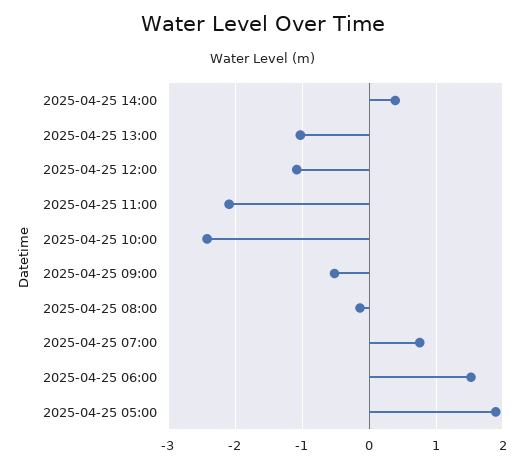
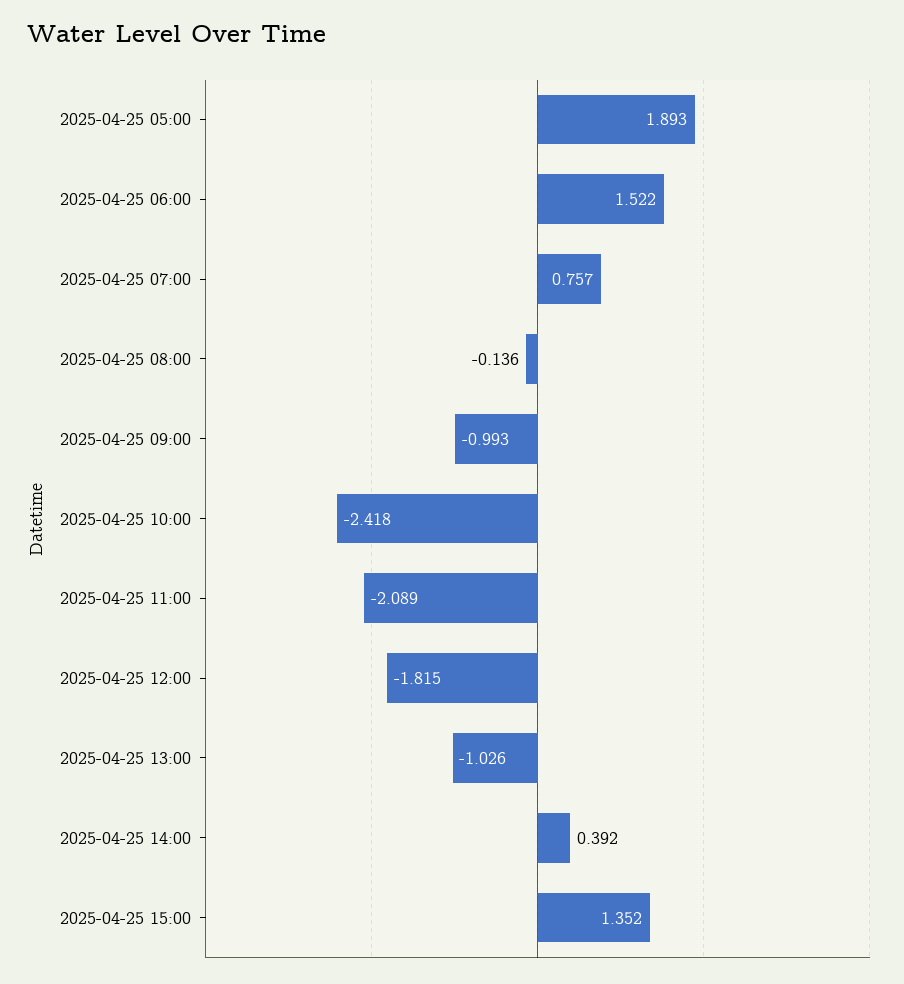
2025-04-25 12:00: -1.1 -> -1.815
2025-04-25 09:00: -0.5 -> -0.993
2025-04-25 15:00: none -> 1.352

